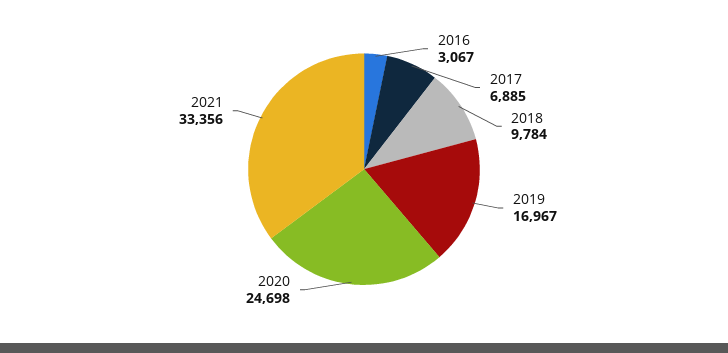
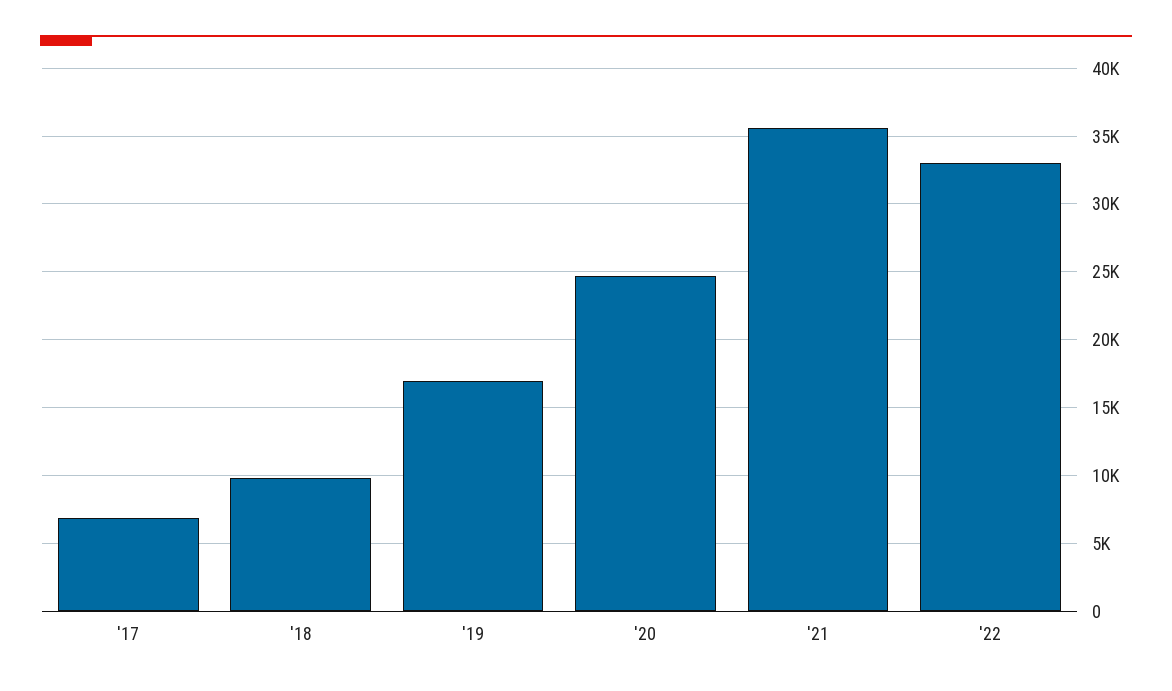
2016: 3067 -> none
2021: 33356 -> 35500
'22: none -> 33000

